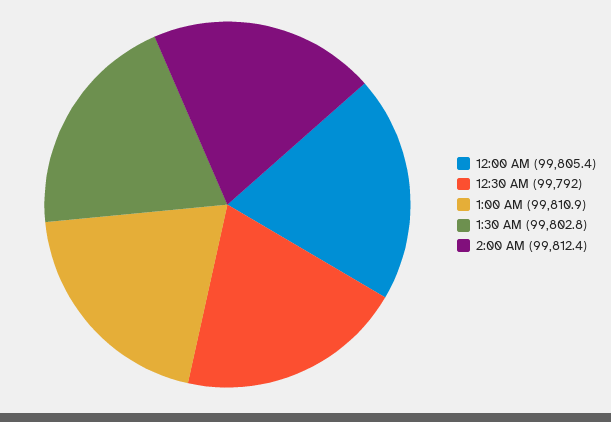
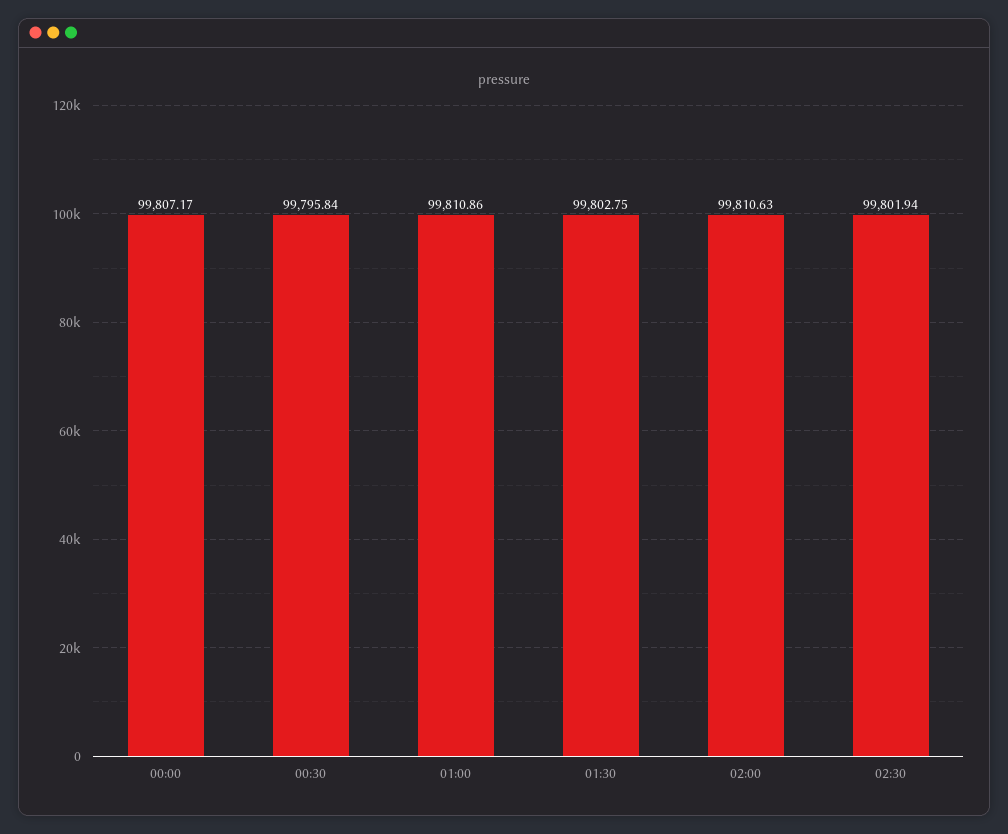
12:00 AM: 99805.4 -> 99807.17
12:30 AM: 99792 -> 99795.84
2:00 AM: 99812.4 -> 99810.63
02:30: none -> 99801.94

